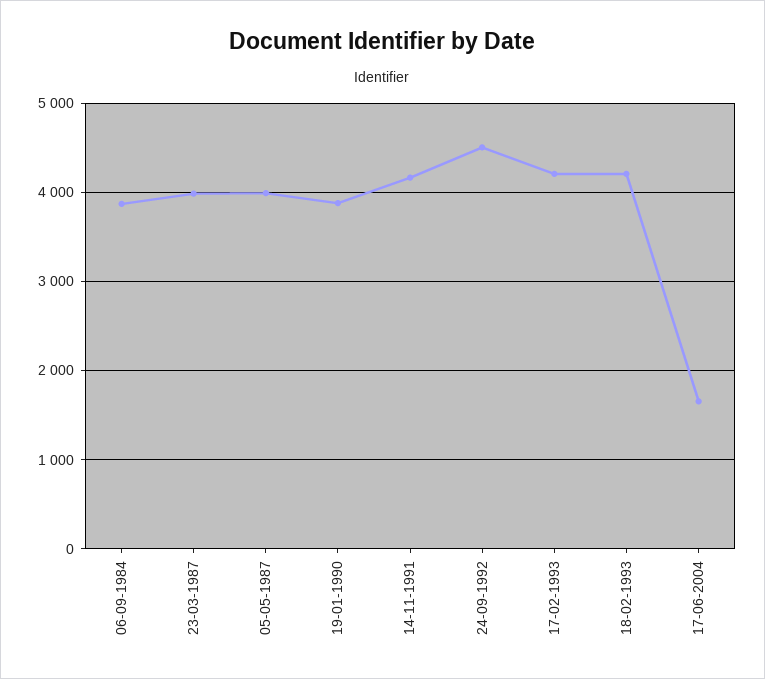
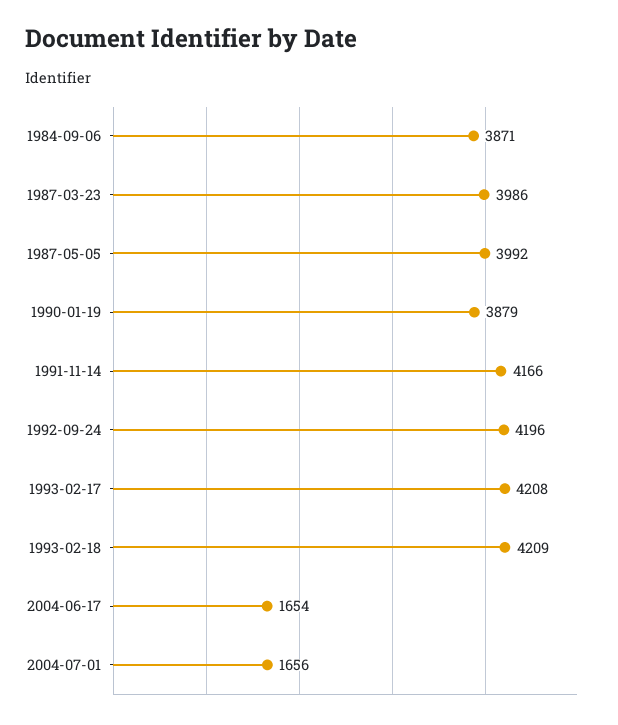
24-09-1992: 4500 -> 4196
2004-07-01: none -> 1656

